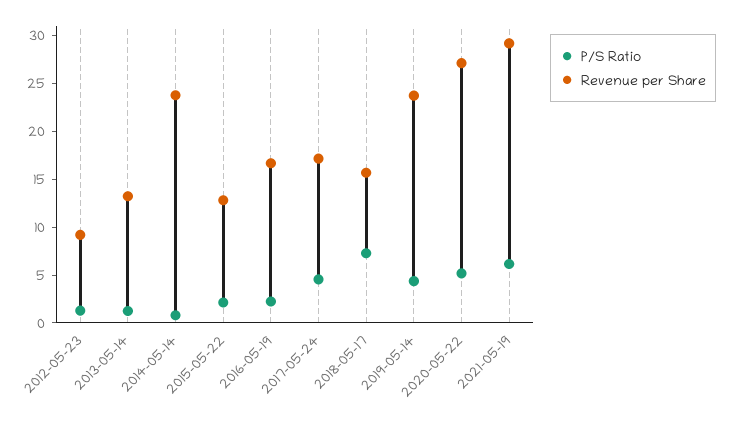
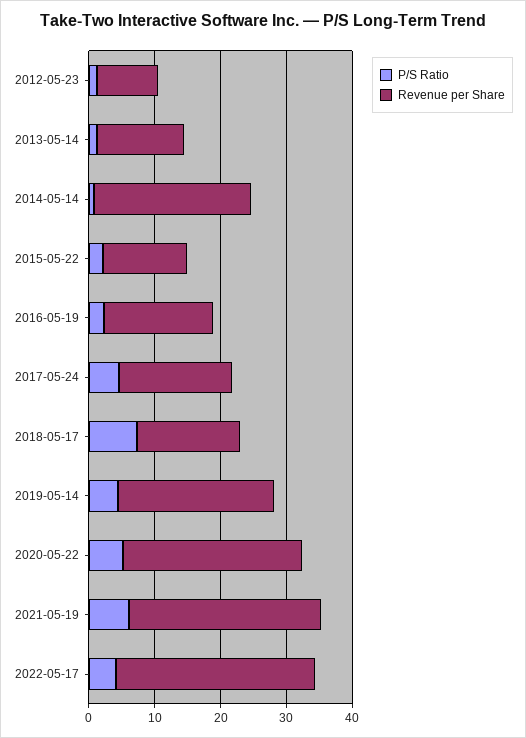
P/S Ratio, 2022-05-17: none -> 4
Revenue per Share, 2022-05-17: none -> 30

